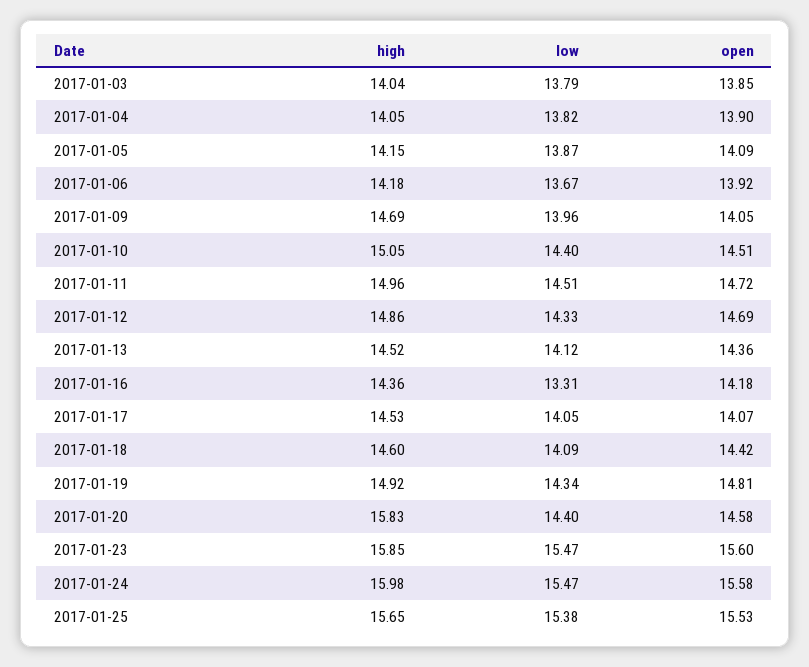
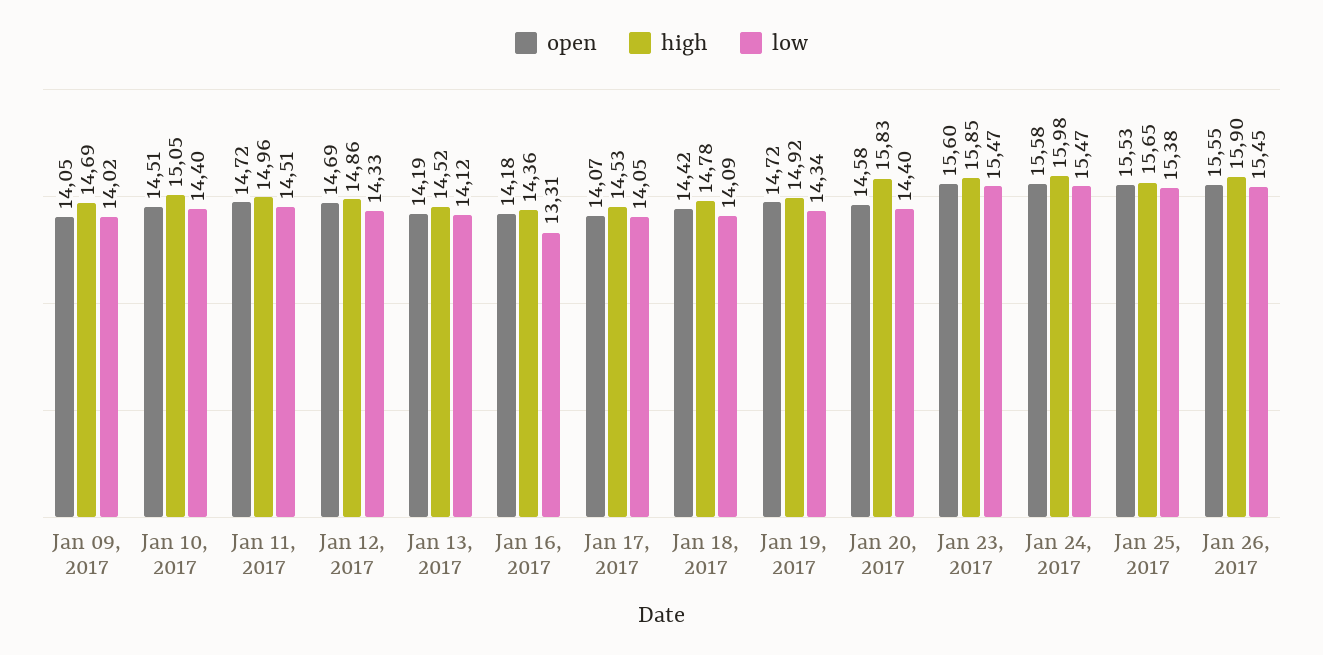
high, 2017-01-03: 14.04 -> none
low, 2017-01-03: 13.79 -> none
open, 2017-01-03: 13.85 -> none
high, 2017-01-04: 14.05 -> none
low, 2017-01-04: 13.82 -> none
open, 2017-01-04: 13.9 -> none
high, 2017-01-05: 14.15 -> none
low, 2017-01-05: 13.87 -> none
open, 2017-01-05: 14.09 -> none
high, 2017-01-06: 14.18 -> none
low, 2017-01-06: 13.67 -> none
open, 2017-01-06: 13.92 -> none
low, 2017-01-09: 13.96 -> 14.02
open, 2017-01-13: 14.36 -> 14.19
high, 2017-01-18: 14.6 -> 14.78
open, 2017-01-19: 14.81 -> 14.72
open, Jan 26, 2017: none -> 15.55
high, Jan 26, 2017: none -> 15.9
low, Jan 26, 2017: none -> 15.45

